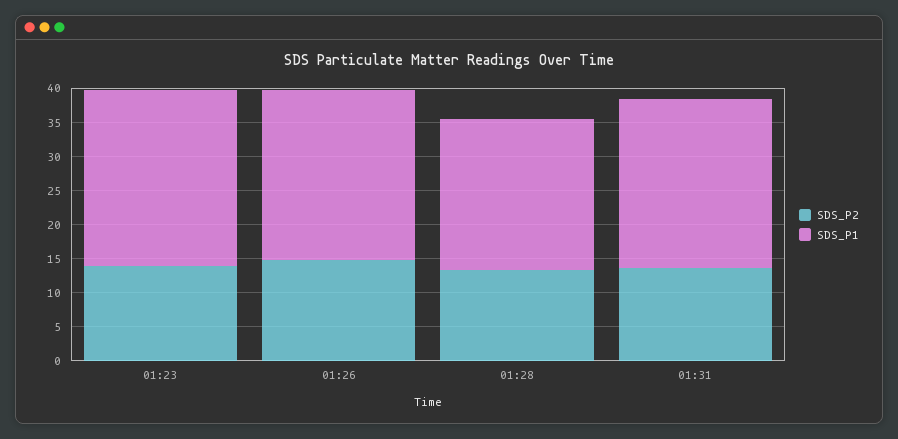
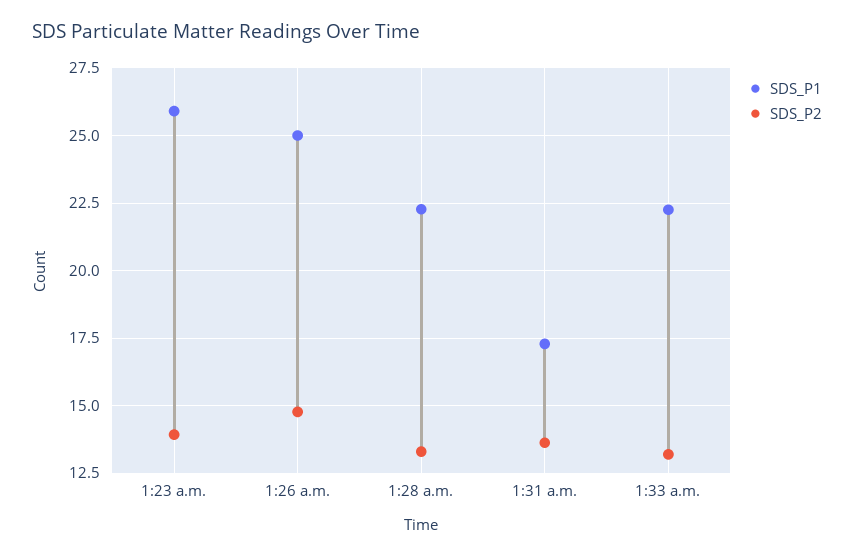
SDS_P1, 01:31: 25 -> 17.25
SDS_P1, 1:33 a.m.: none -> 22.25
SDS_P2, 1:33 a.m.: none -> 13.25

